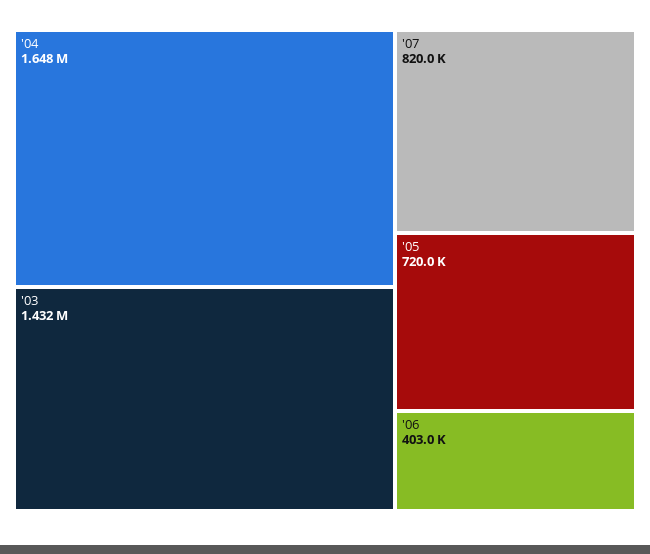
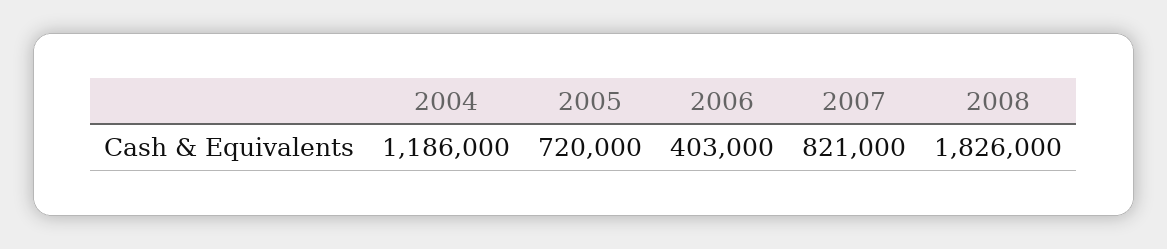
'04: 1648000 -> 1186000
'03: 1432000 -> none
'07: 820000 -> 821000
2008: none -> 1826000

